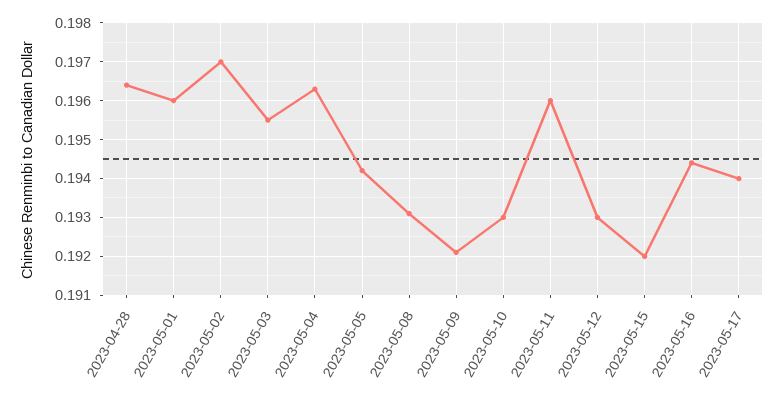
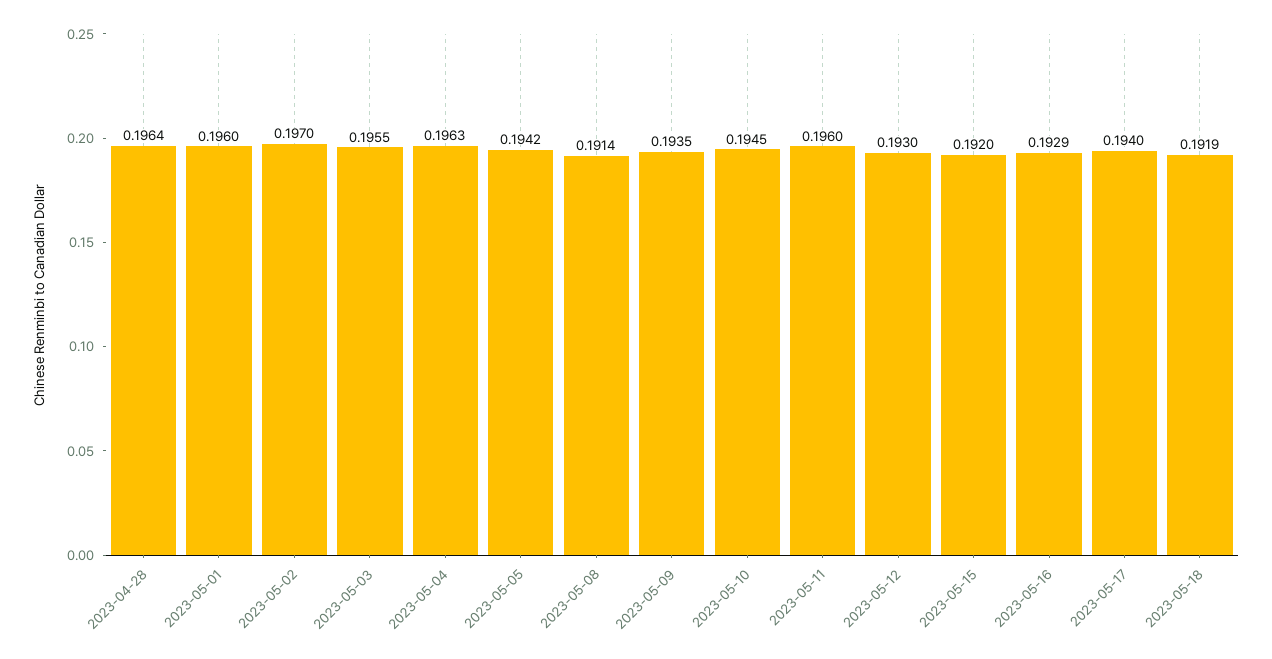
2023-05-08: 0.193 -> 0.1914
2023-05-09: 0.192 -> 0.1935
2023-05-10: 0.193 -> 0.1945
2023-05-16: 0.1945 -> 0.1929
2023-05-18: none -> 0.1919

